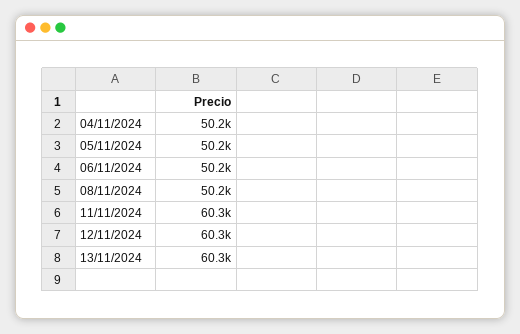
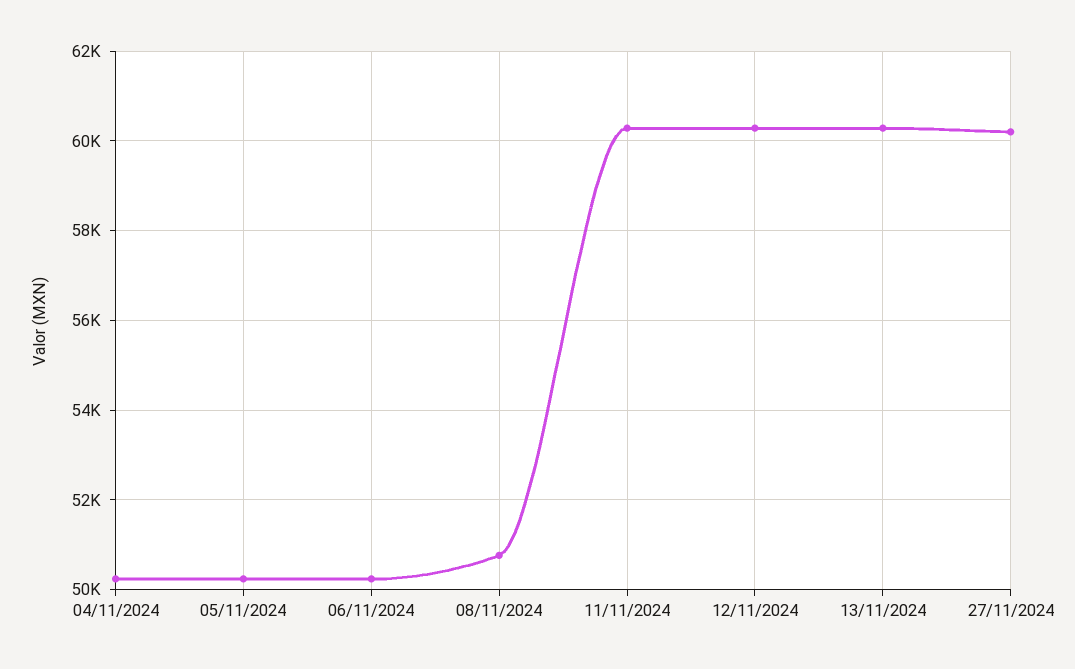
08/11/2024: 50200 -> 50800
27/11/2024: none -> 60200

